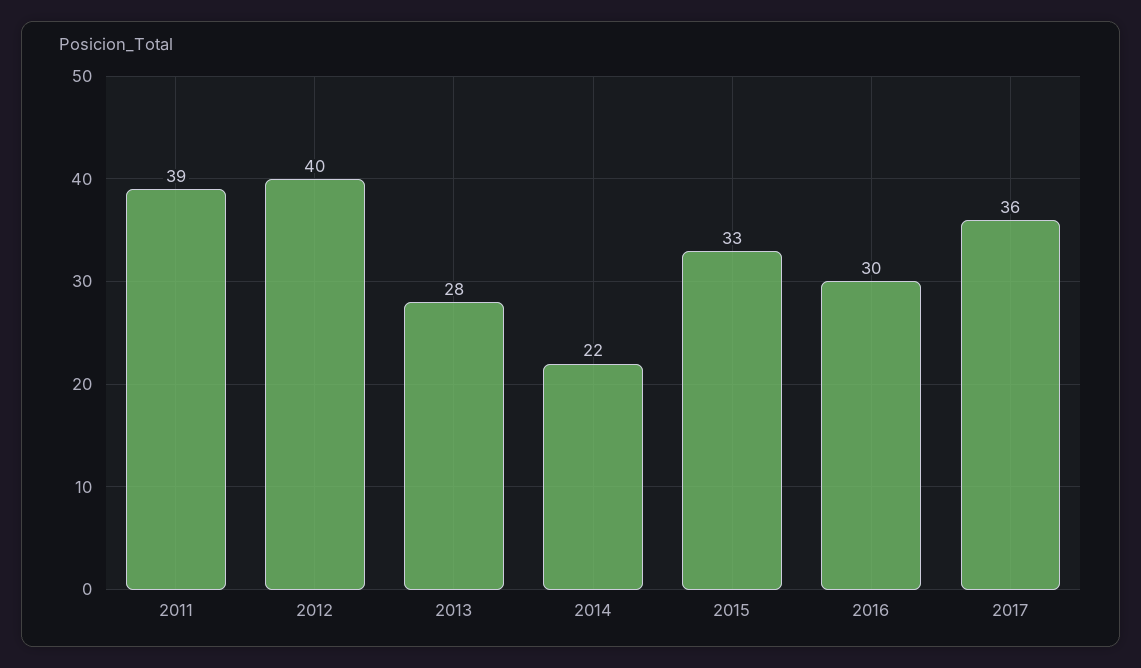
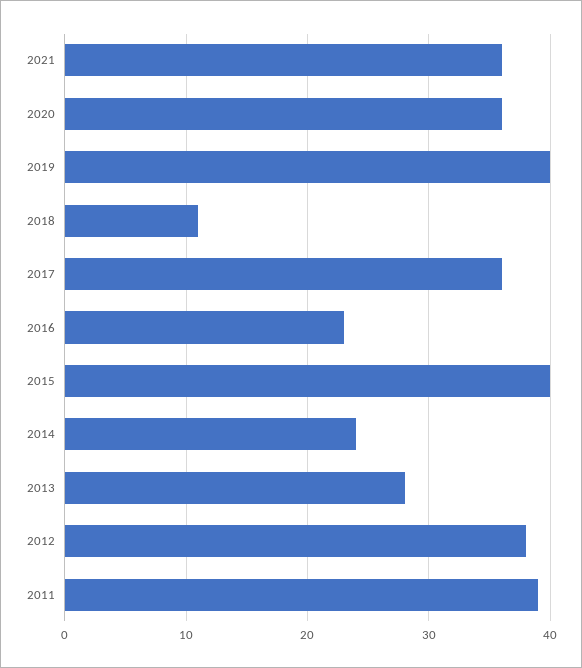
2012: 40 -> 38
2014: 22 -> 24
2015: 33 -> 40
2016: 30 -> 23
2021: none -> 36
2020: none -> 36
2019: none -> 40
2018: none -> 11

